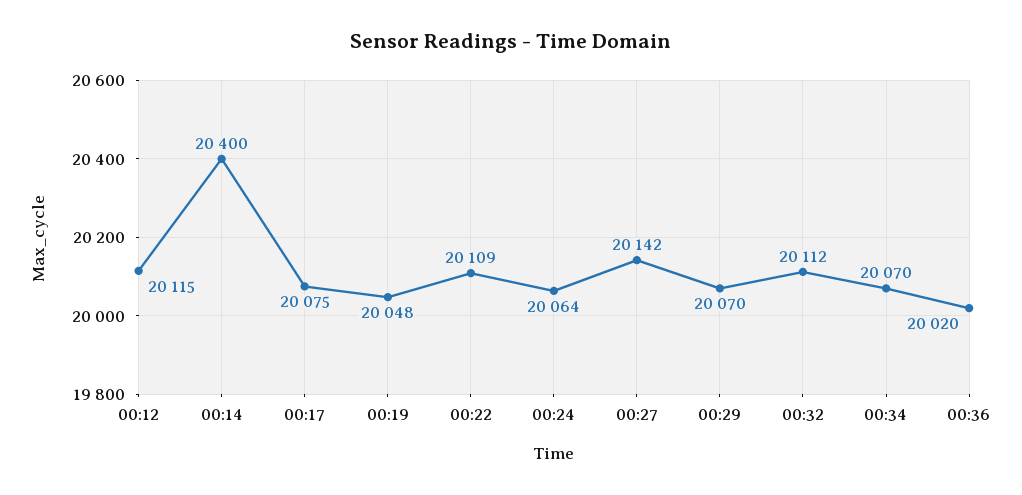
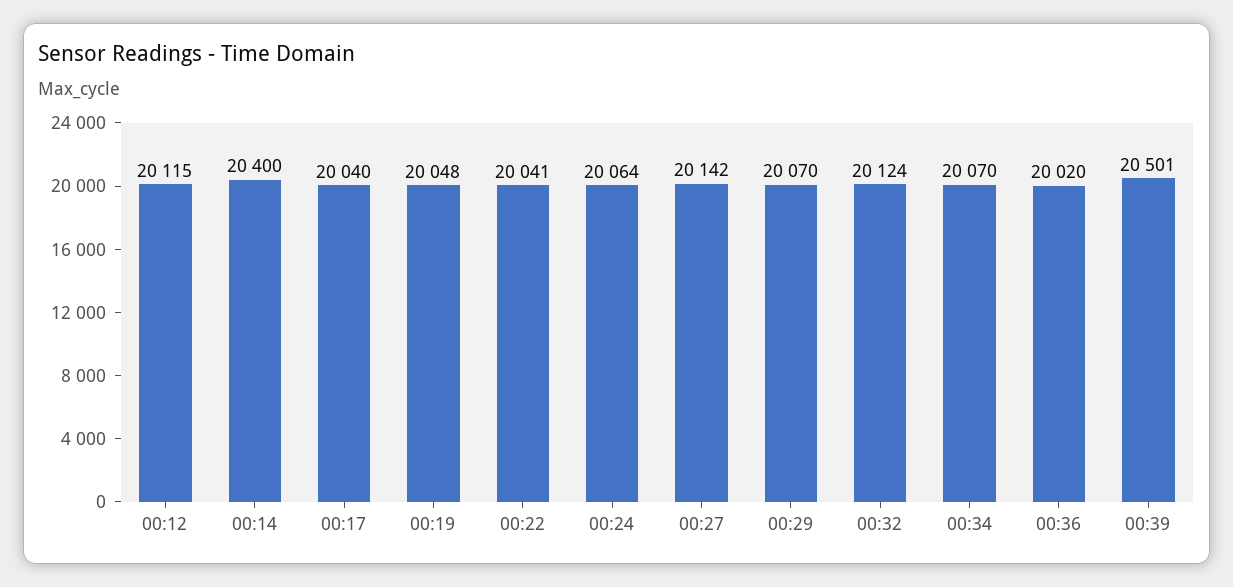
00:17: 20075 -> 20040
00:22: 20109 -> 20041
00:32: 20112 -> 20124
00:39: none -> 20501

